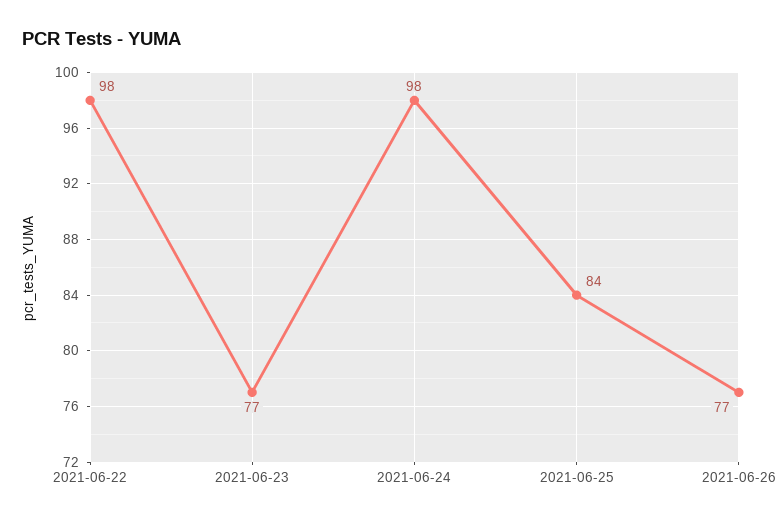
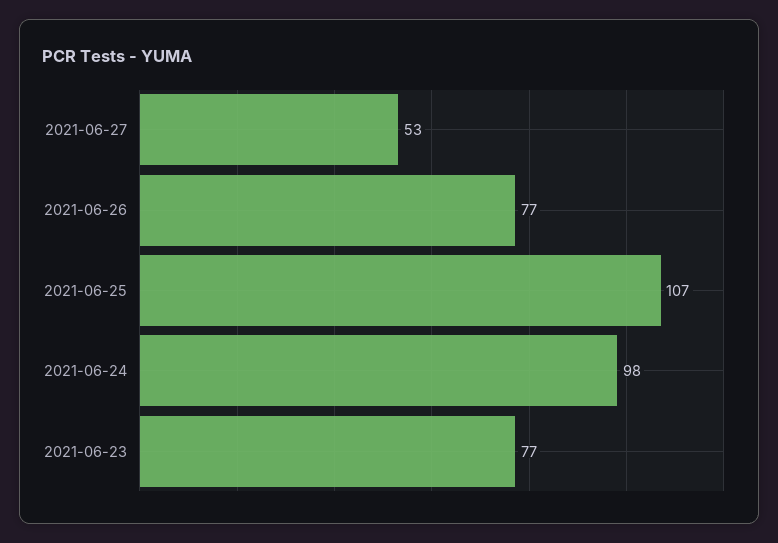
2021-06-22: 98 -> none
2021-06-25: 84 -> 107
2021-06-27: none -> 53

